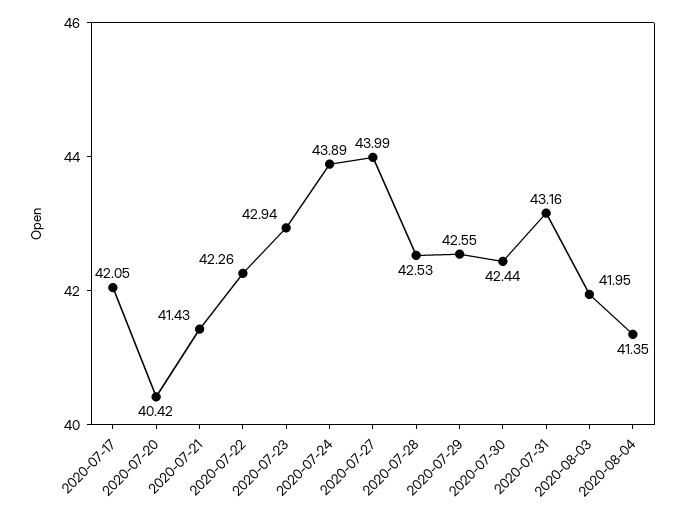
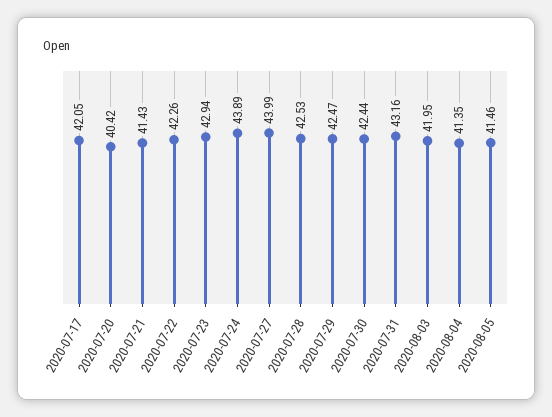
2020-07-29: 42.55 -> 42.47
2020-08-05: none -> 41.46

